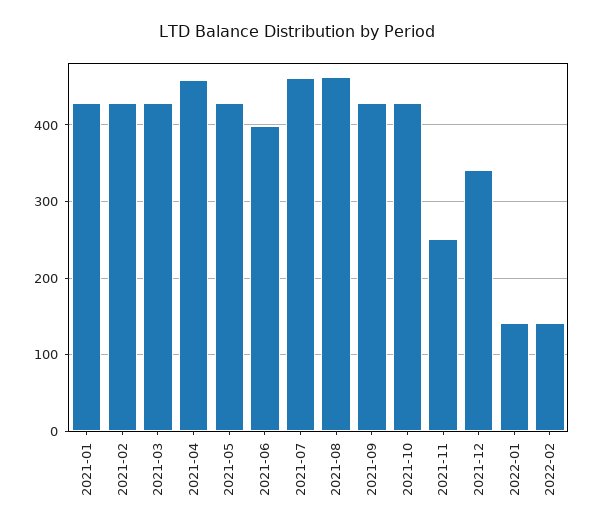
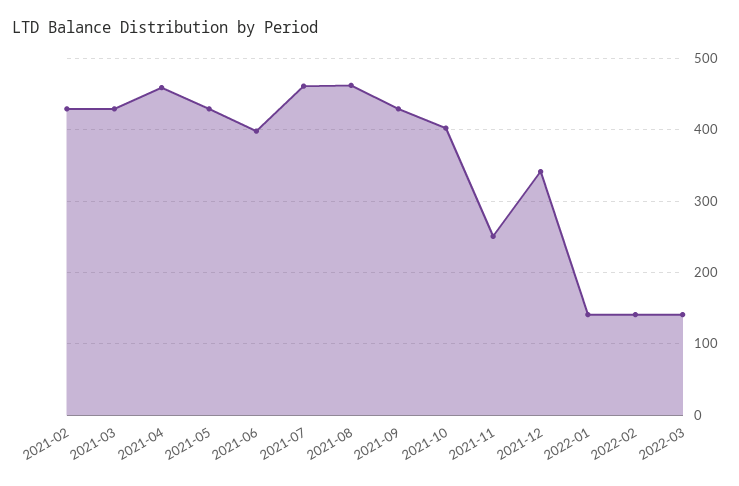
2021-01: 430 -> none
2021-10: 430 -> 400
2022-03: none -> 140

